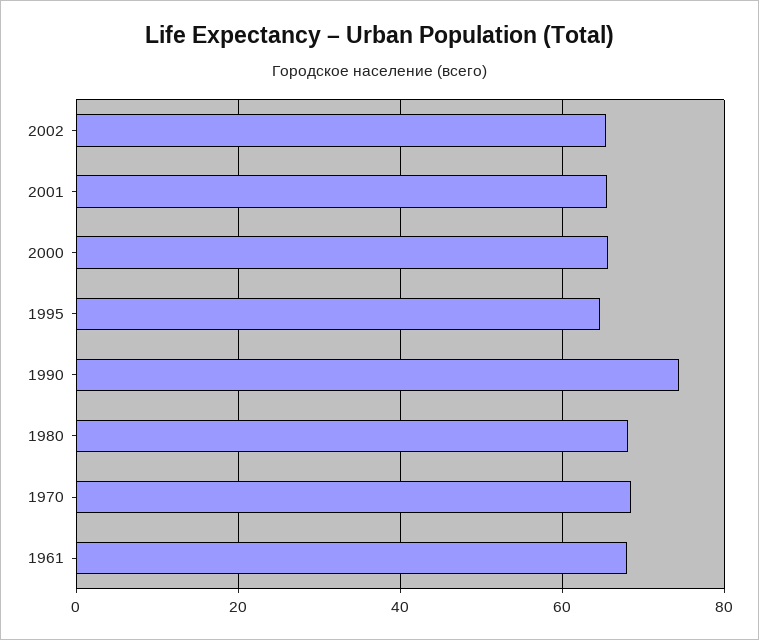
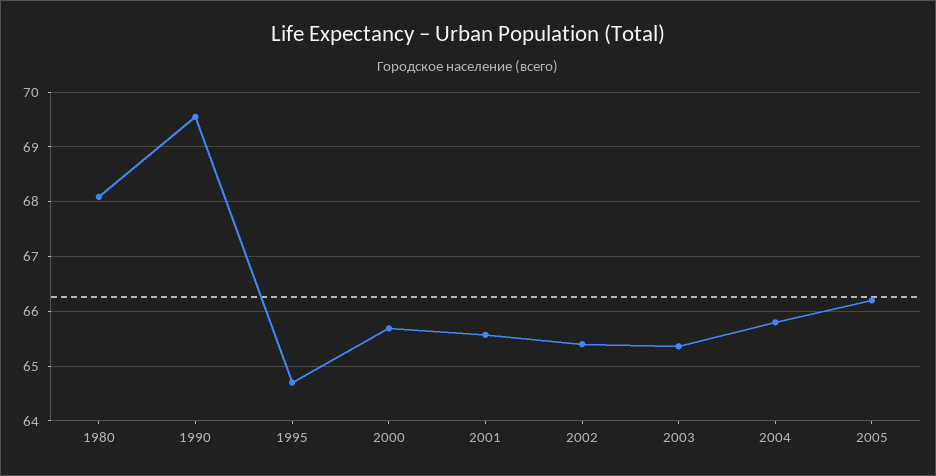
1990: 74 -> 69.6
1970: 68 -> none
1961: 68 -> none
2003: none -> 65.4
2004: none -> 65.8
2005: none -> 66.2

